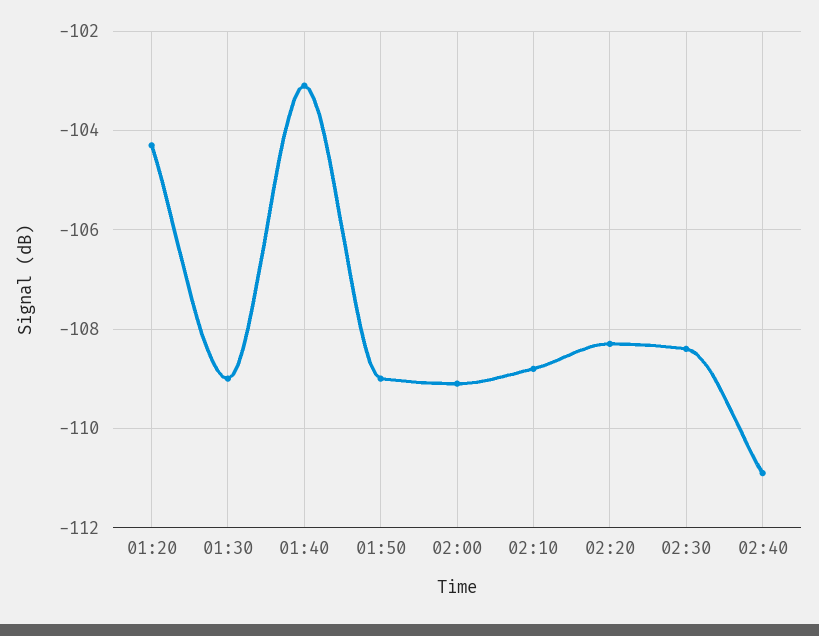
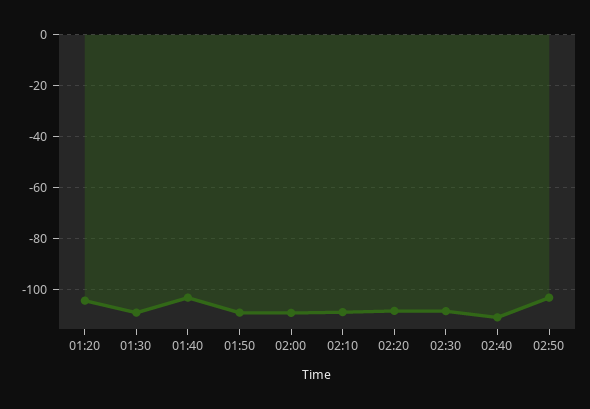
02:50: none -> -102.5

